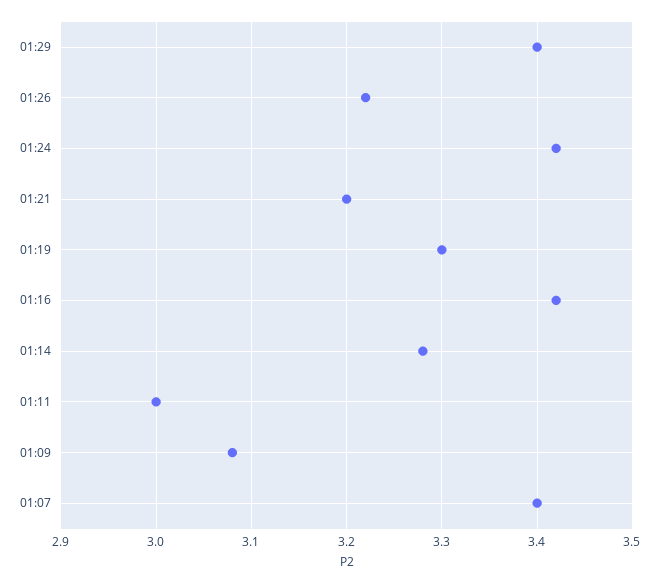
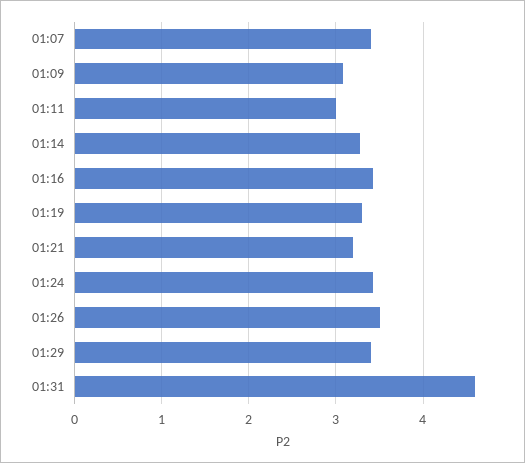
01:26: 3.22 -> 3.5
01:31: none -> 4.6

